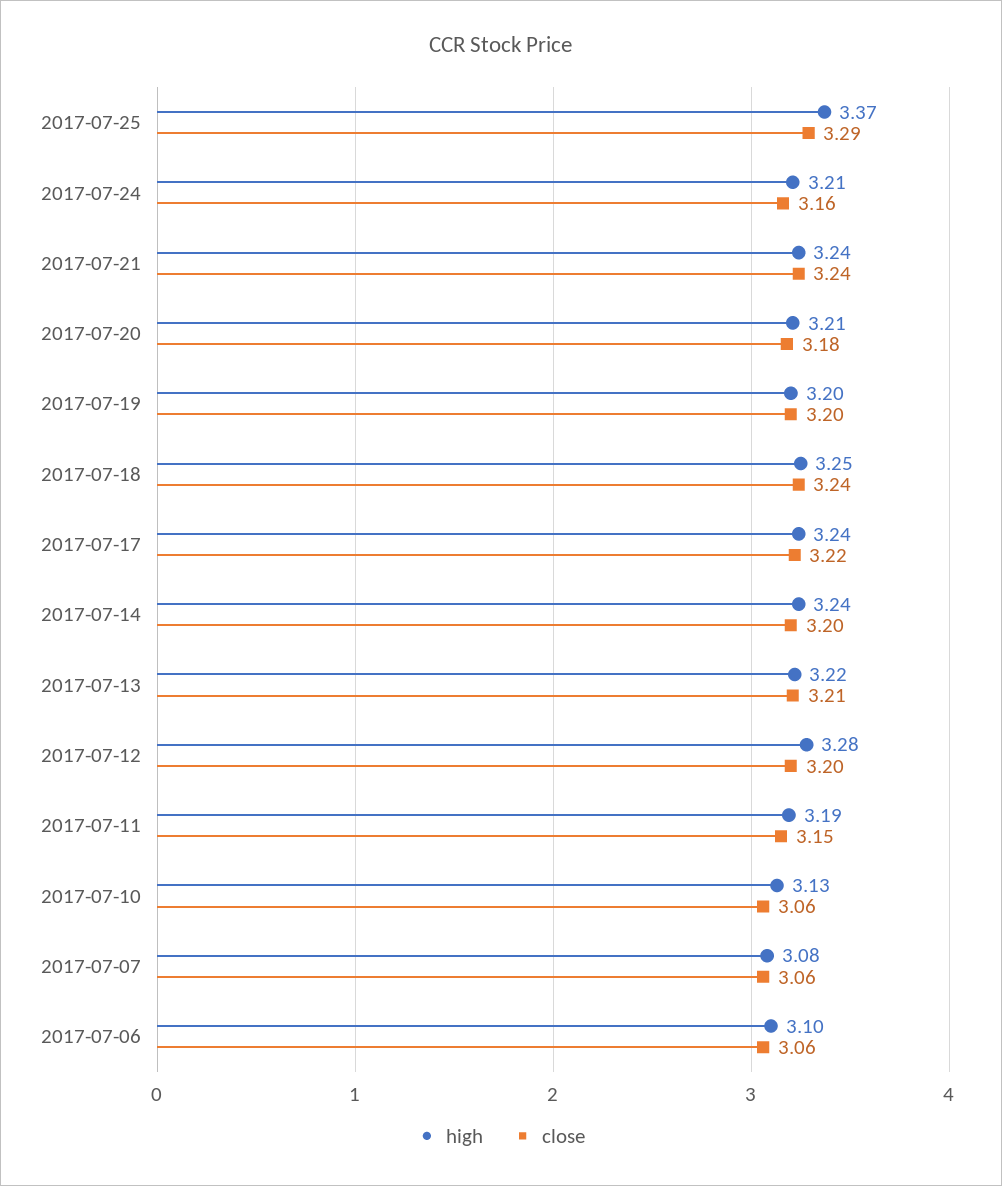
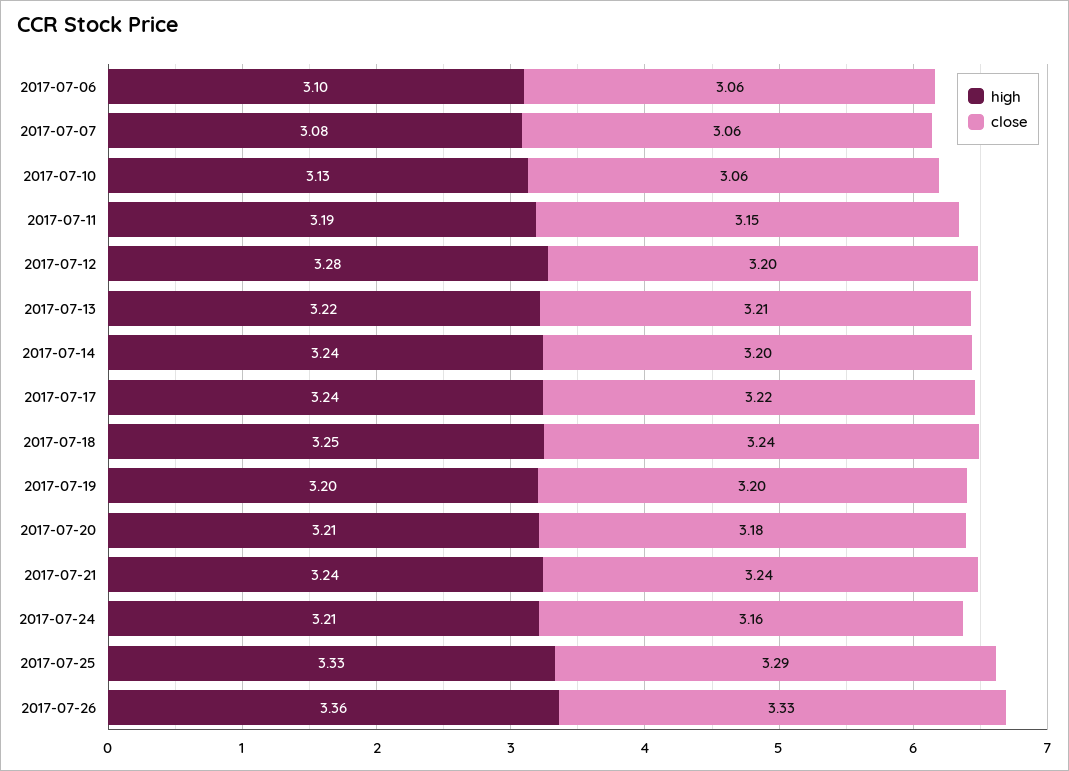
high, 2017-07-25: 3.37 -> 3.33
high, 2017-07-26: none -> 3.36
close, 2017-07-26: none -> 3.33

